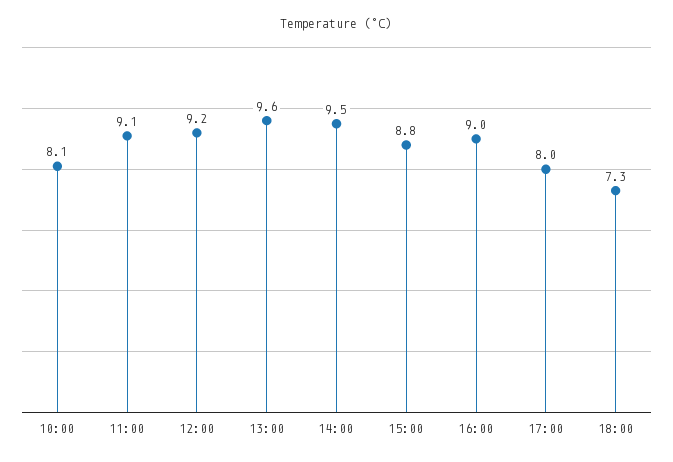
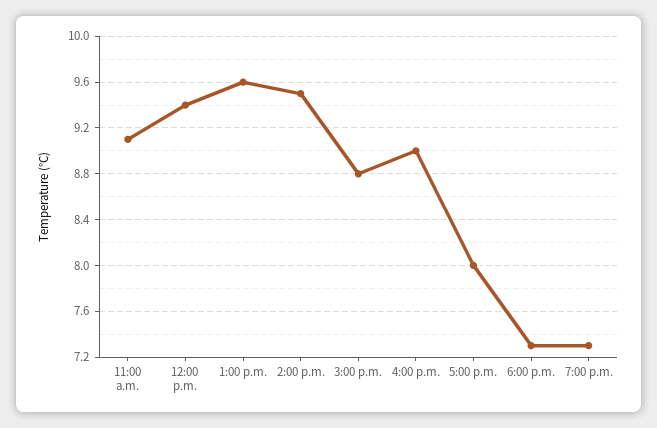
10:00: 8.1 -> none
12:00: 9.2 -> 9.4
7:00 p.m.: none -> 7.3

